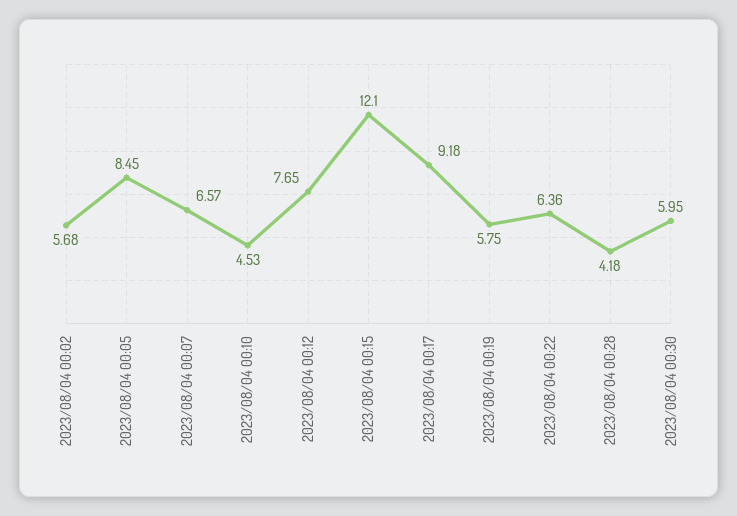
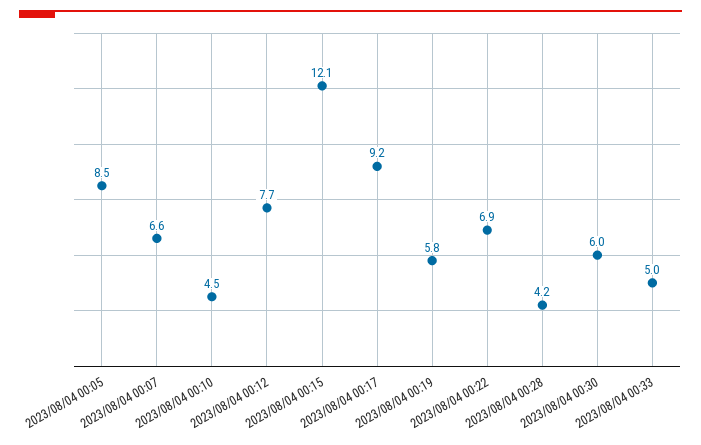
2023/08/04 00:02: 5.68 -> none
2023/08/04 00:22: 6.36 -> 6.9
2023/08/04 00:33: none -> 5

